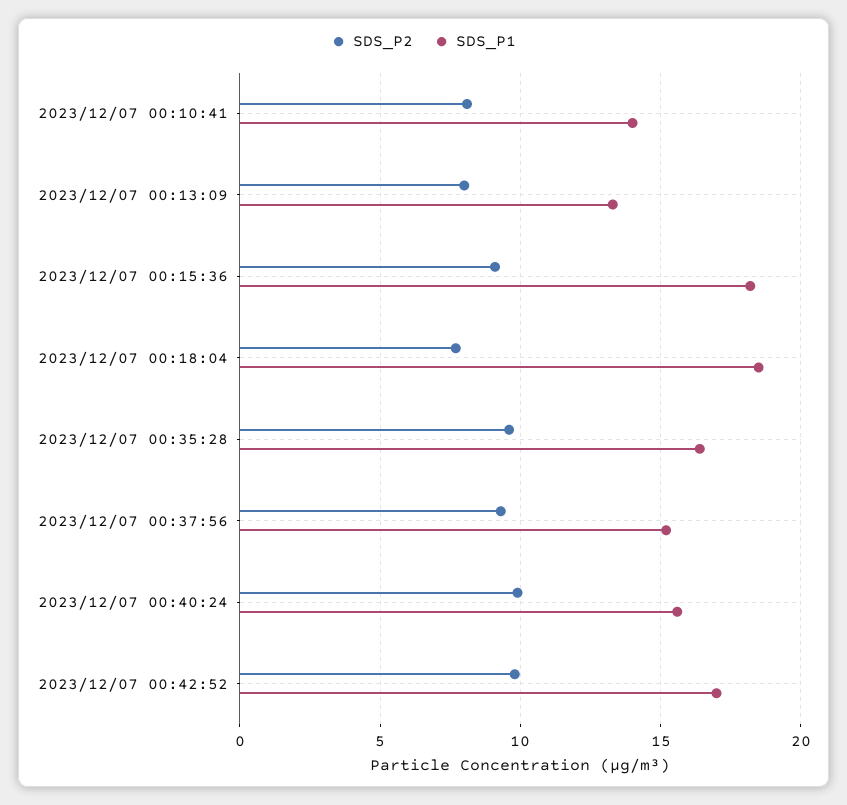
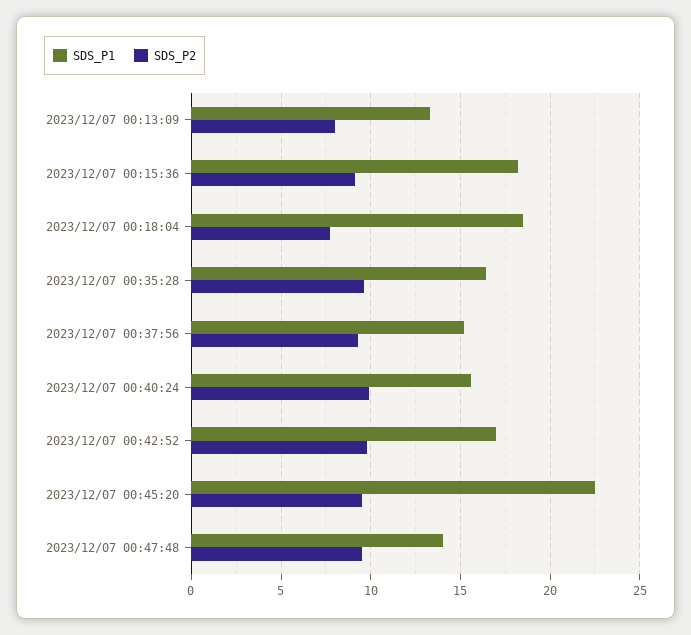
SDS_P2, 2023/12/07 00:10:41: 8 -> none
SDS_P1, 2023/12/07 00:10:41: 14 -> none
SDS_P1, 2023/12/07 00:45:20: none -> 22.5
SDS_P2, 2023/12/07 00:45:20: none -> 9.5
SDS_P1, 2023/12/07 00:47:48: none -> 14
SDS_P2, 2023/12/07 00:47:48: none -> 9.5

